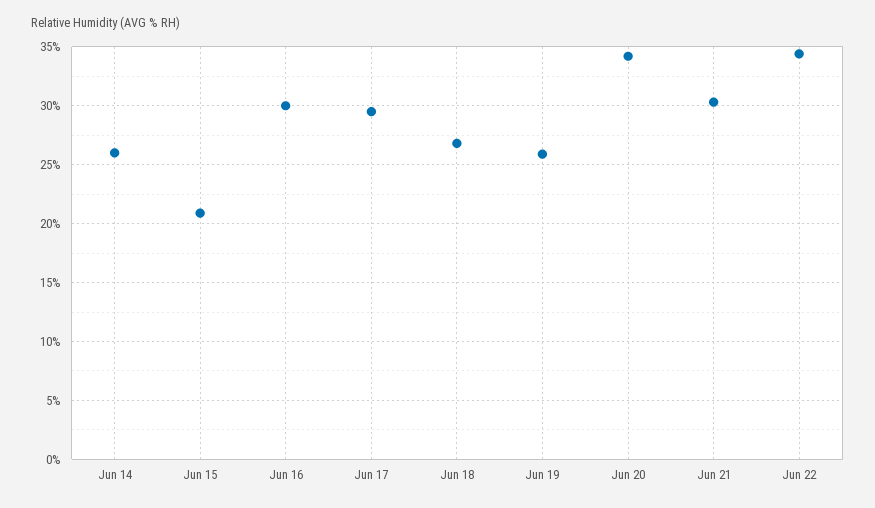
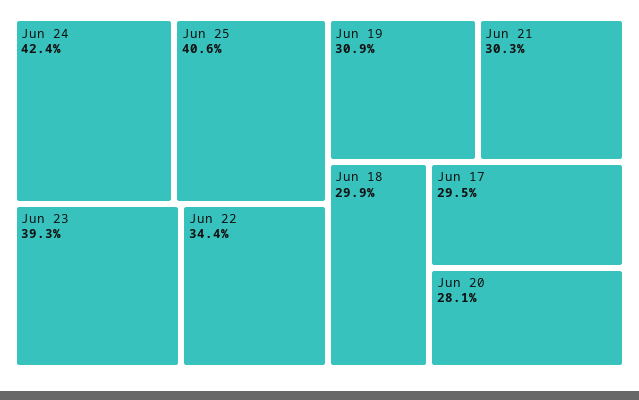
Jun 14: 26 -> none
Jun 15: 21 -> none
Jun 16: 30 -> none
Jun 18: 27 -> 29.9
Jun 19: 26 -> 30.9
Jun 20: 34 -> 28.1
Jun 24: none -> 42.4
Jun 25: none -> 40.6
Jun 23: none -> 39.3

